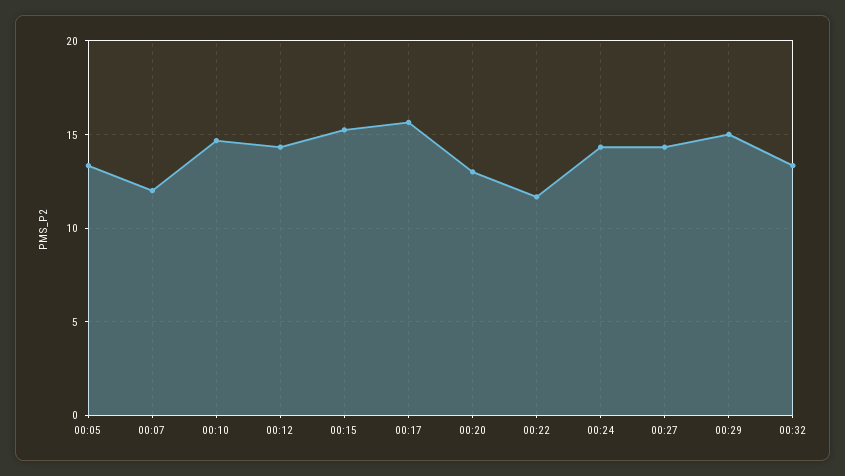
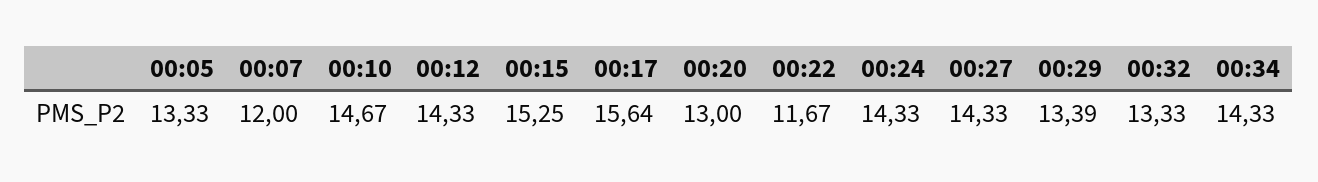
00:29: 15 -> 13.39
00:34: none -> 14.33

